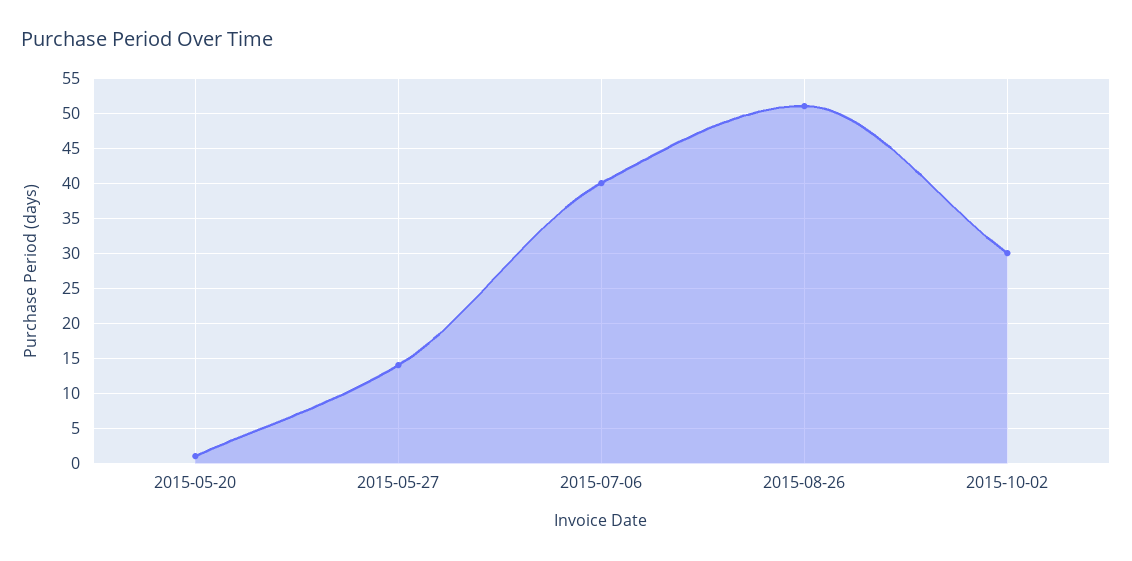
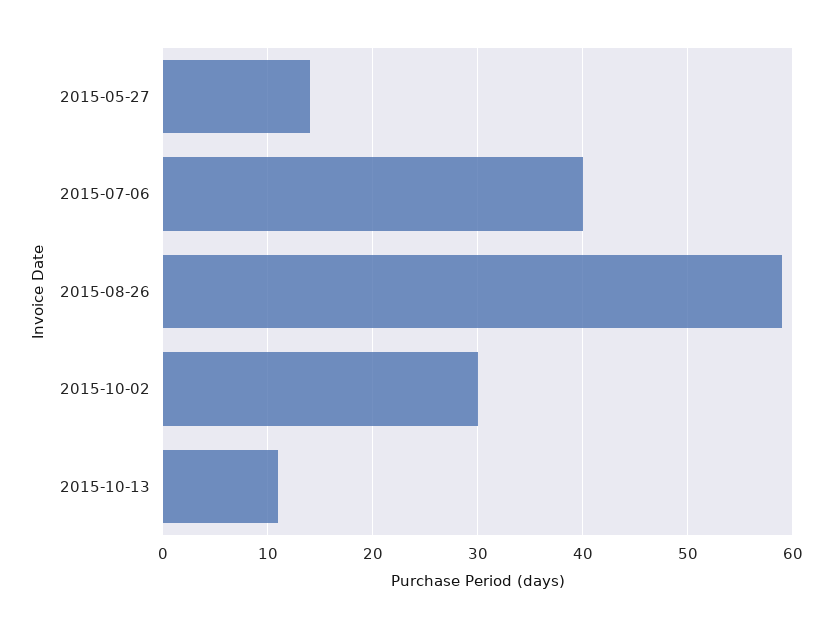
2015-05-20: 1 -> none
2015-08-26: 51 -> 59
2015-10-13: none -> 11

